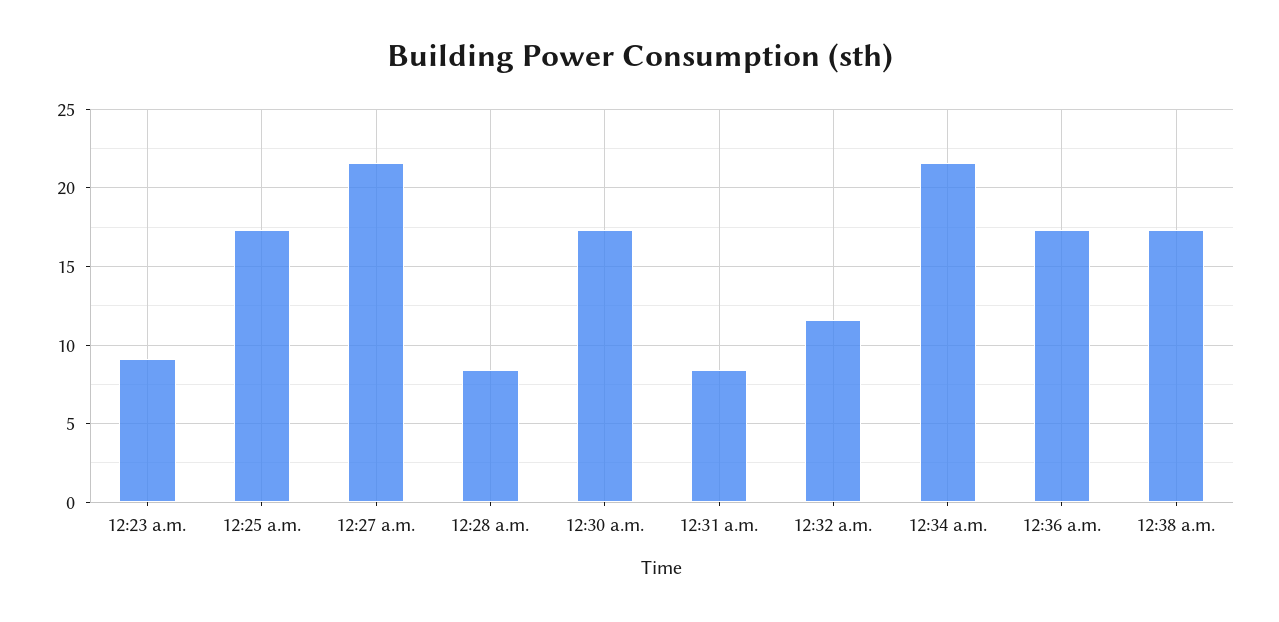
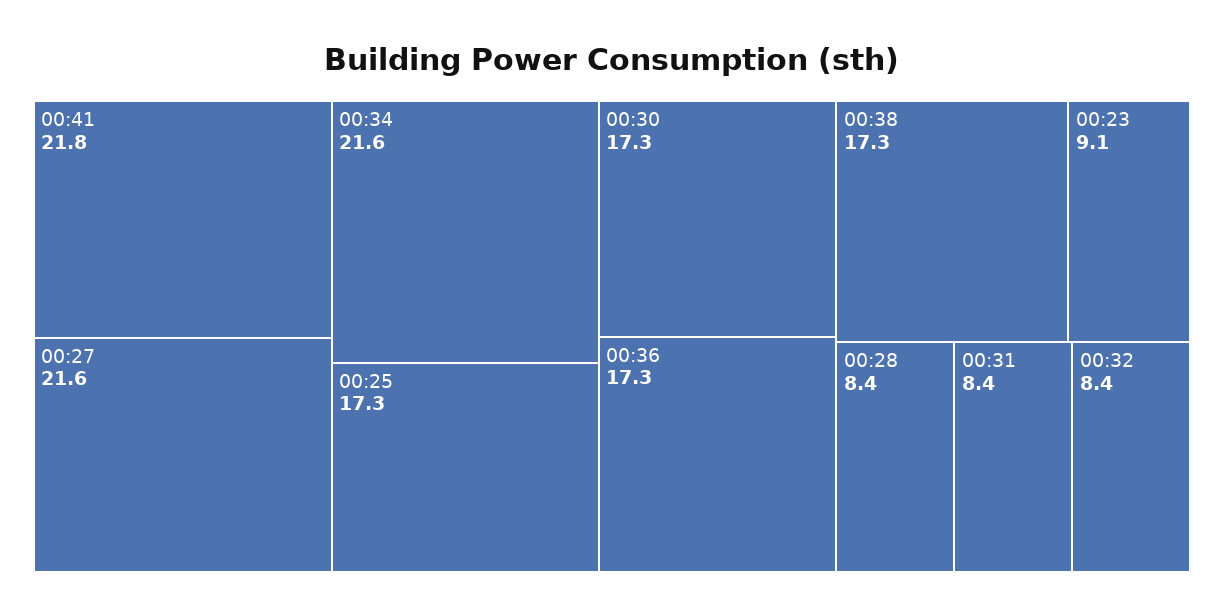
12:32 a.m.: 11.5 -> 8.4
00:41: none -> 21.8

